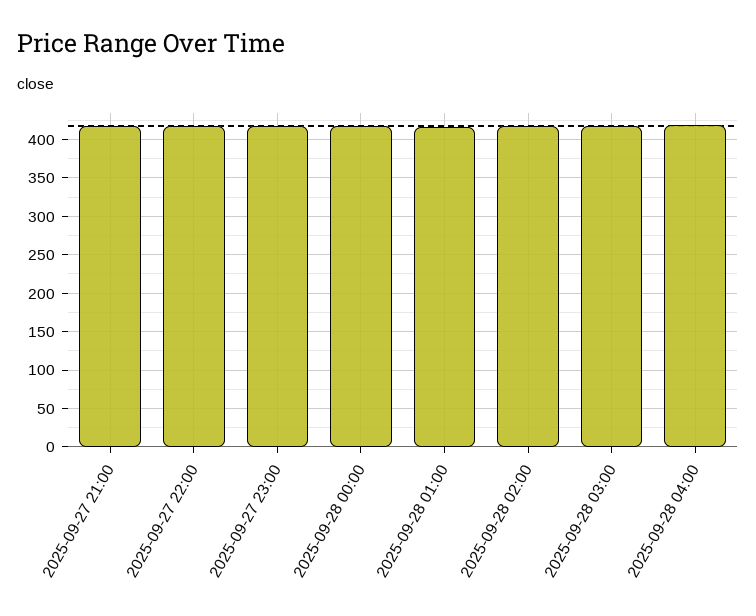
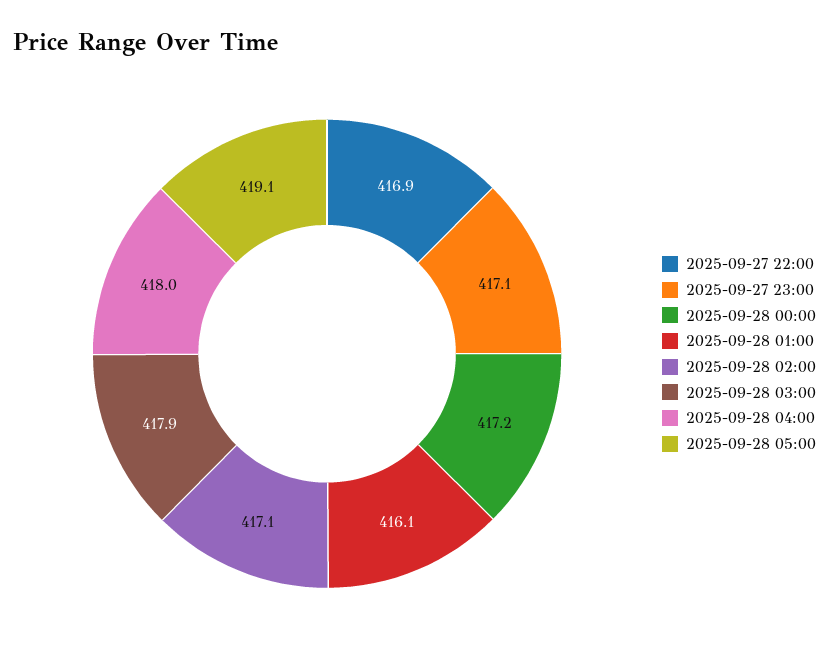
2025-09-27 21:00: 420 -> none
2025-09-28 05:00: none -> 419.1

